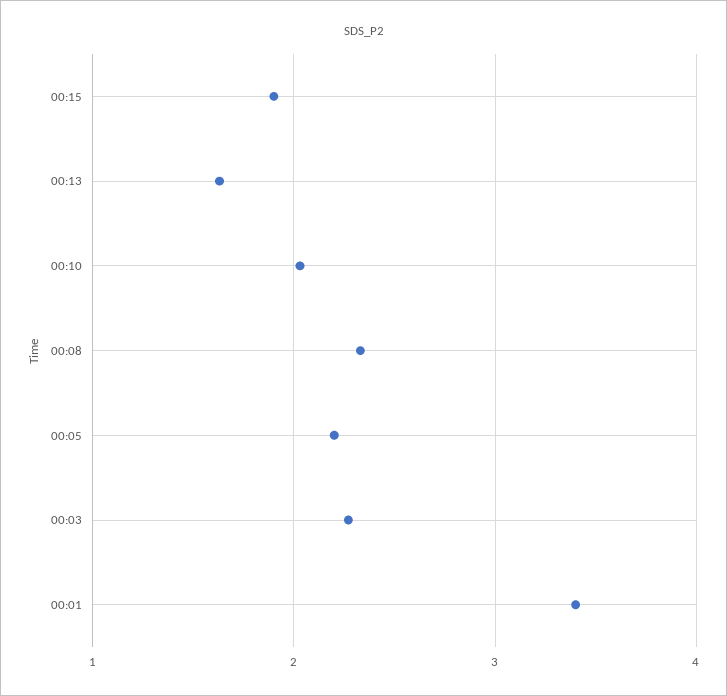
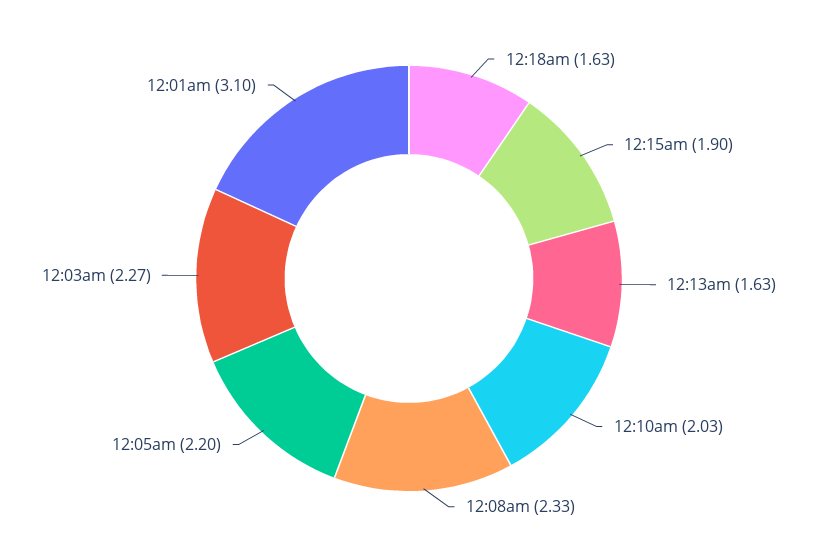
00:01: 3.4 -> 3.1
12:18am: none -> 1.63

